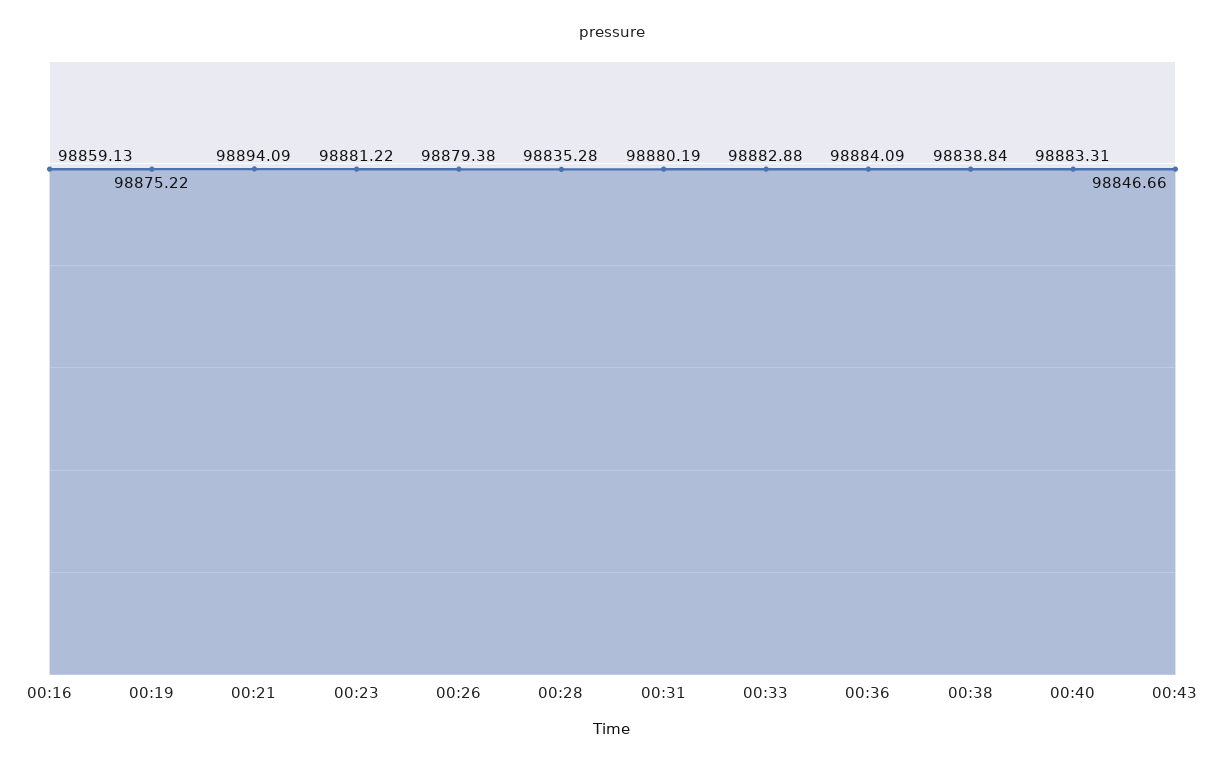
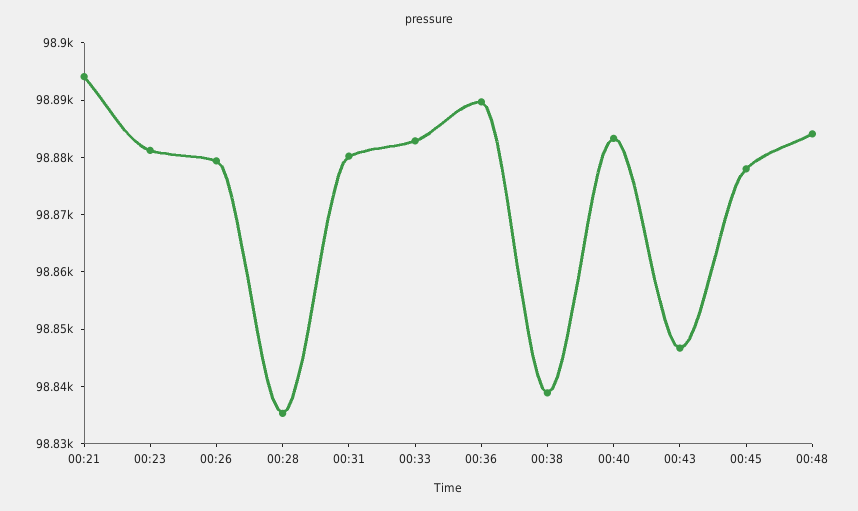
00:16: 98859.13 -> none
00:19: 98875.22 -> none
00:36: 98884.09 -> 98890
00:45: none -> 98878
00:48: none -> 98884

